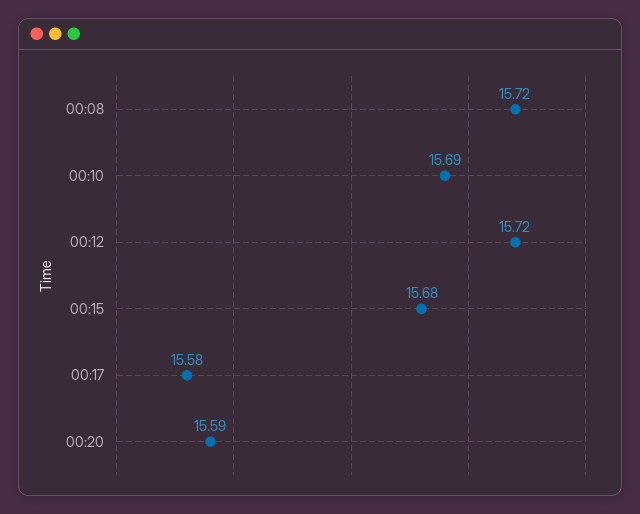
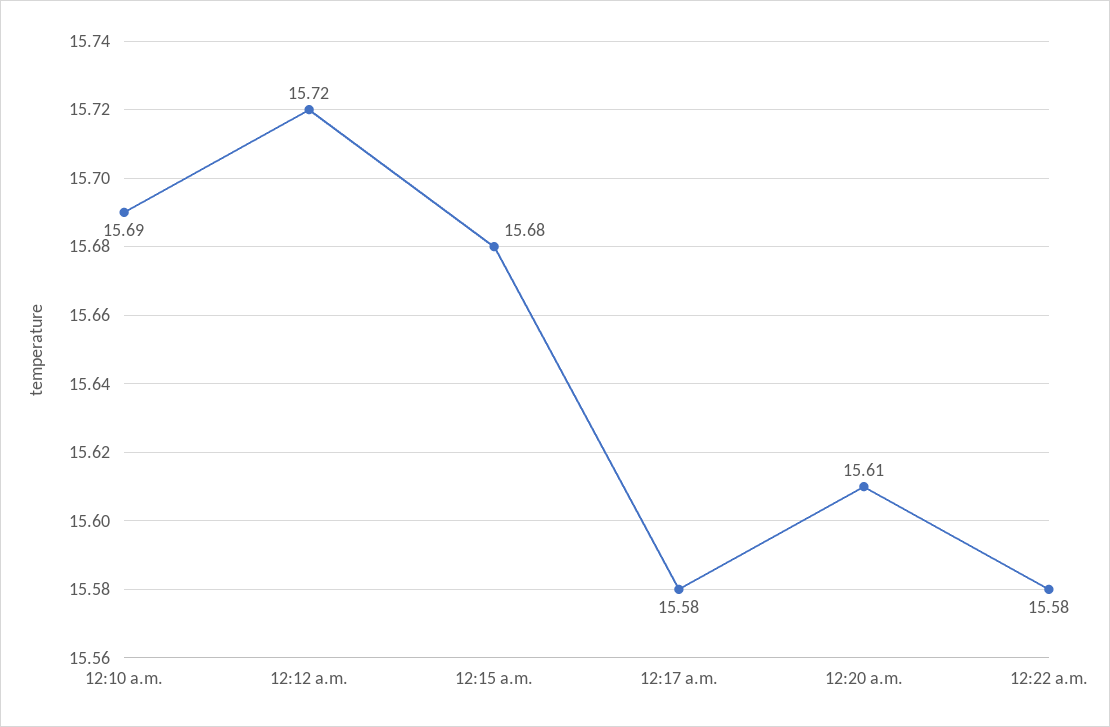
00:08: 15.72 -> none
00:20: 15.59 -> 15.61
12:22 a.m.: none -> 15.58

